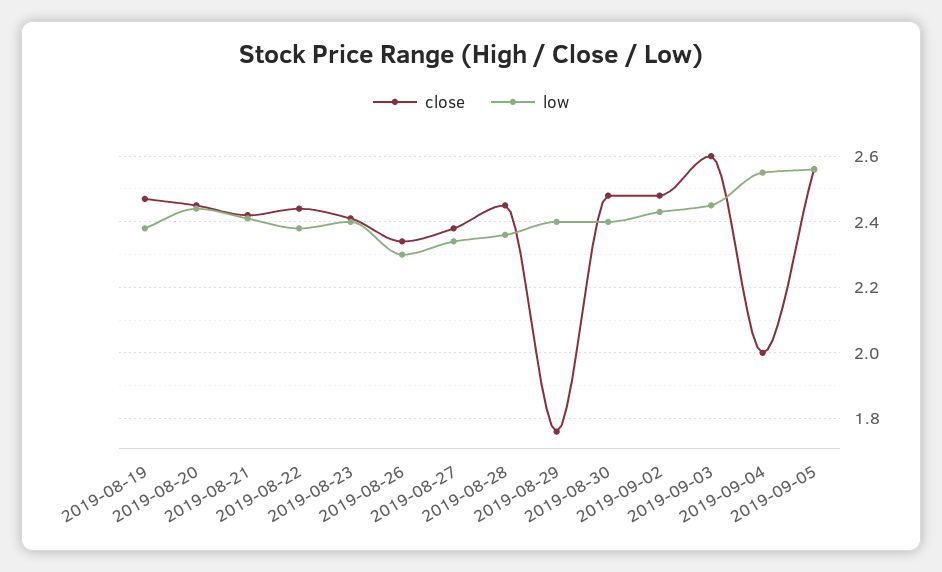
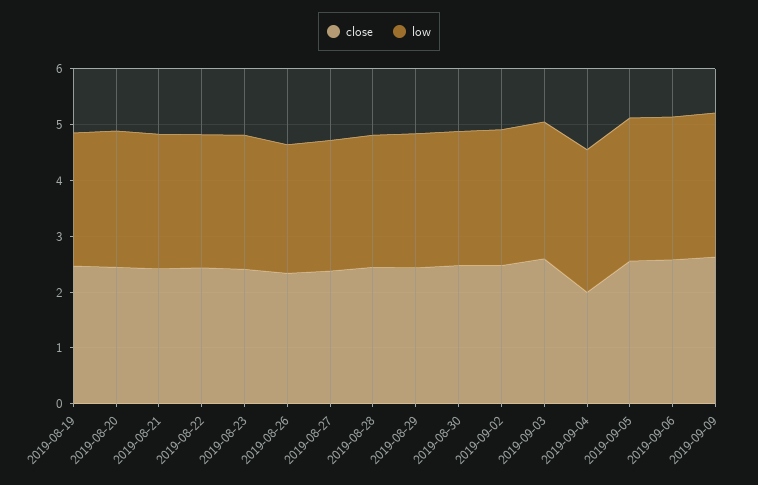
close, 2019-08-29: 1.75 -> 2.4
close, 2019-09-06: none -> 2.6
low, 2019-09-06: none -> 2.6
close, 2019-09-09: none -> 2.6
low, 2019-09-09: none -> 2.6

